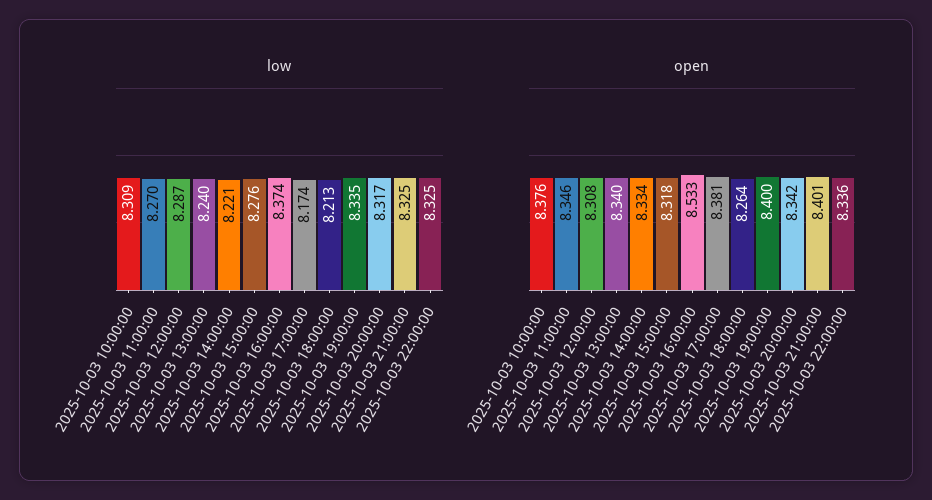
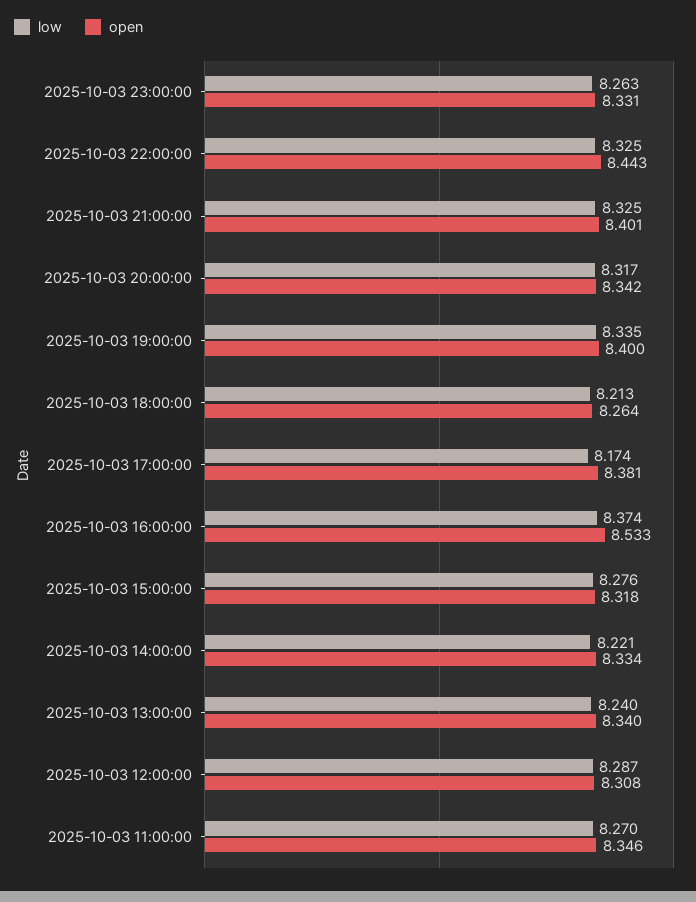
low, 2025-10-03 10:00:00: 8.309 -> none
open, 2025-10-03 10:00:00: 8.376 -> none
open, 2025-10-03 22:00:00: 8.336 -> 8.443
low, 2025-10-03 23:00:00: none -> 8.263
open, 2025-10-03 23:00:00: none -> 8.331

